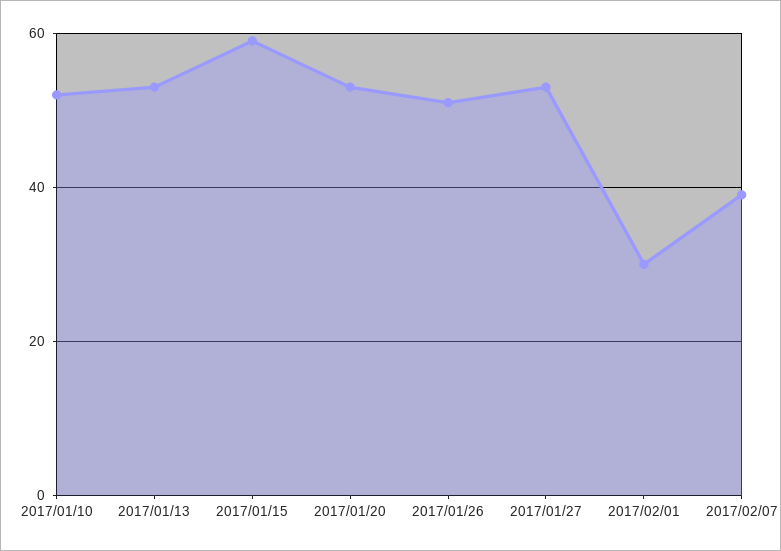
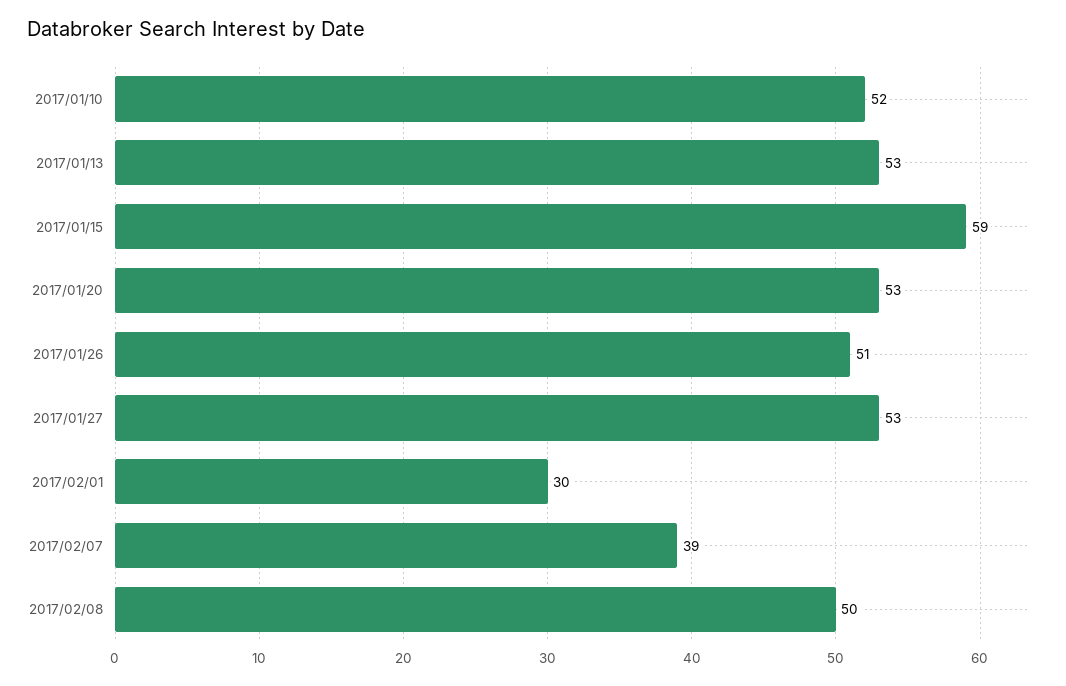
2017/02/08: none -> 50

